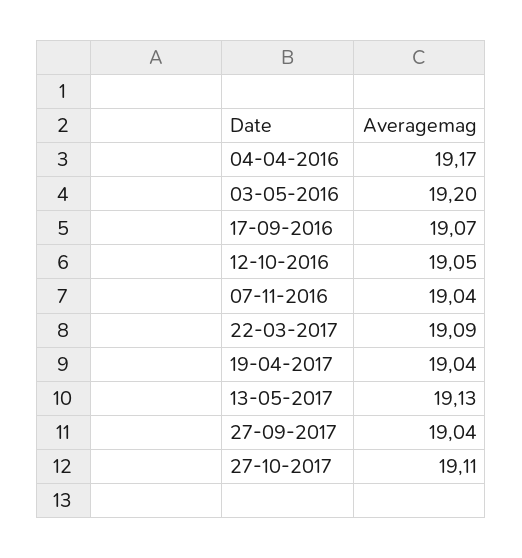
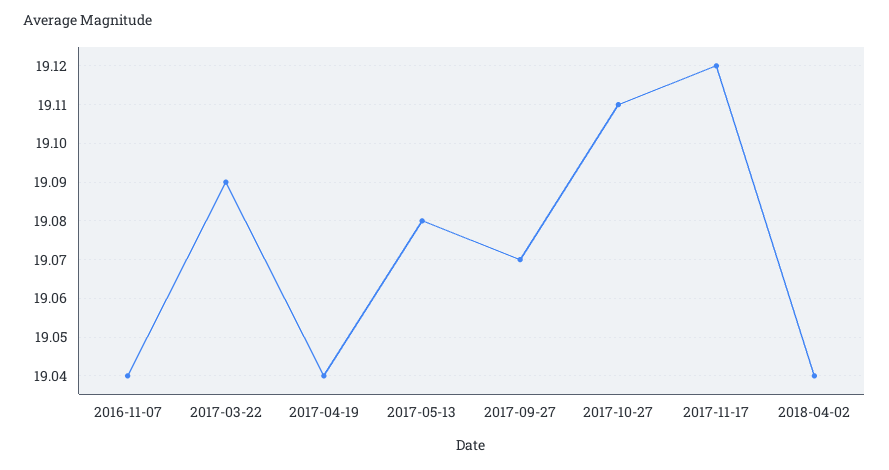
04-04-2016: 19.17 -> none
03-05-2016: 19.2 -> none
17-09-2016: 19.07 -> none
12-10-2016: 19.05 -> none
13-05-2017: 19.13 -> 19.08
27-09-2017: 19.04 -> 19.07
2017-11-17: none -> 19.12
2018-04-02: none -> 19.04

